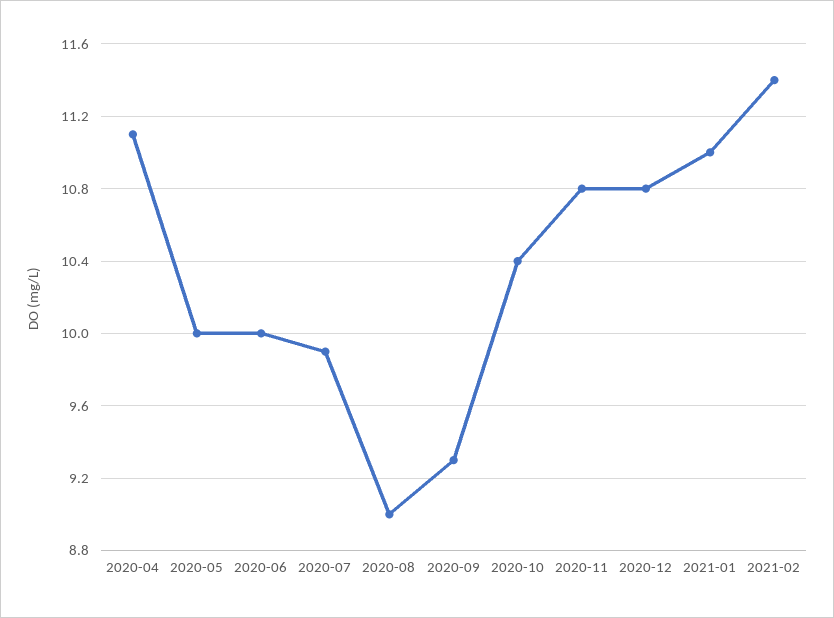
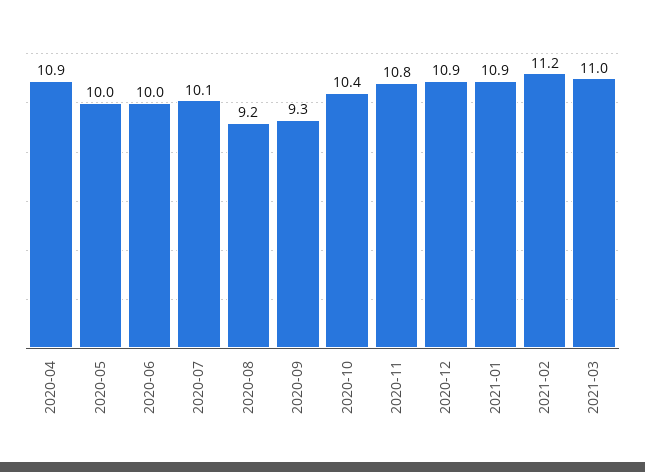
2020-04: 11.1 -> 10.9
2020-07: 9.9 -> 10.1
2020-08: 9 -> 9.2
2020-12: 10.8 -> 10.9
2021-01: 11 -> 10.9
2021-02: 11.4 -> 11.2
2021-03: none -> 11

